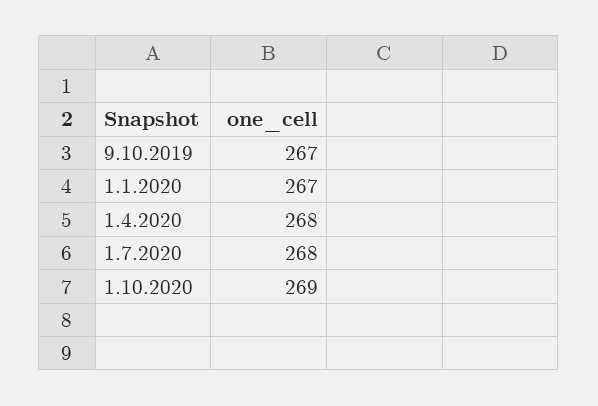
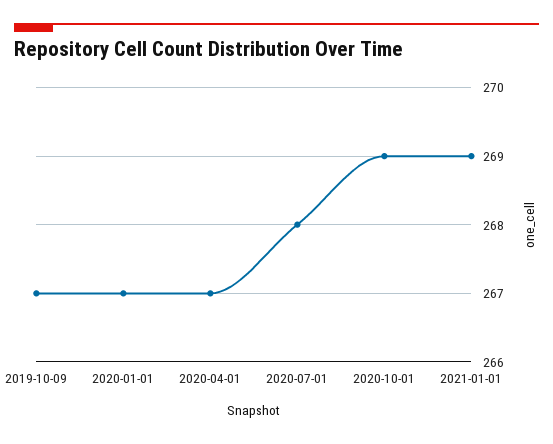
1.4.2020: 268 -> 267
2021-01-01: none -> 269

